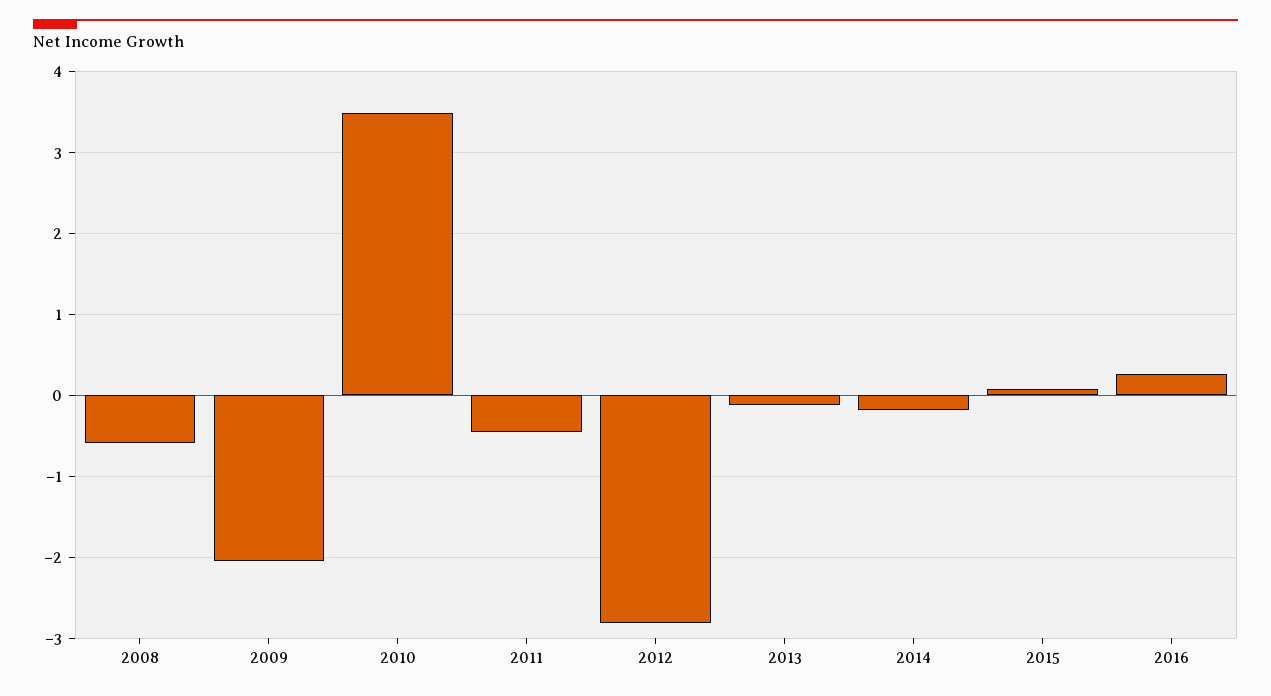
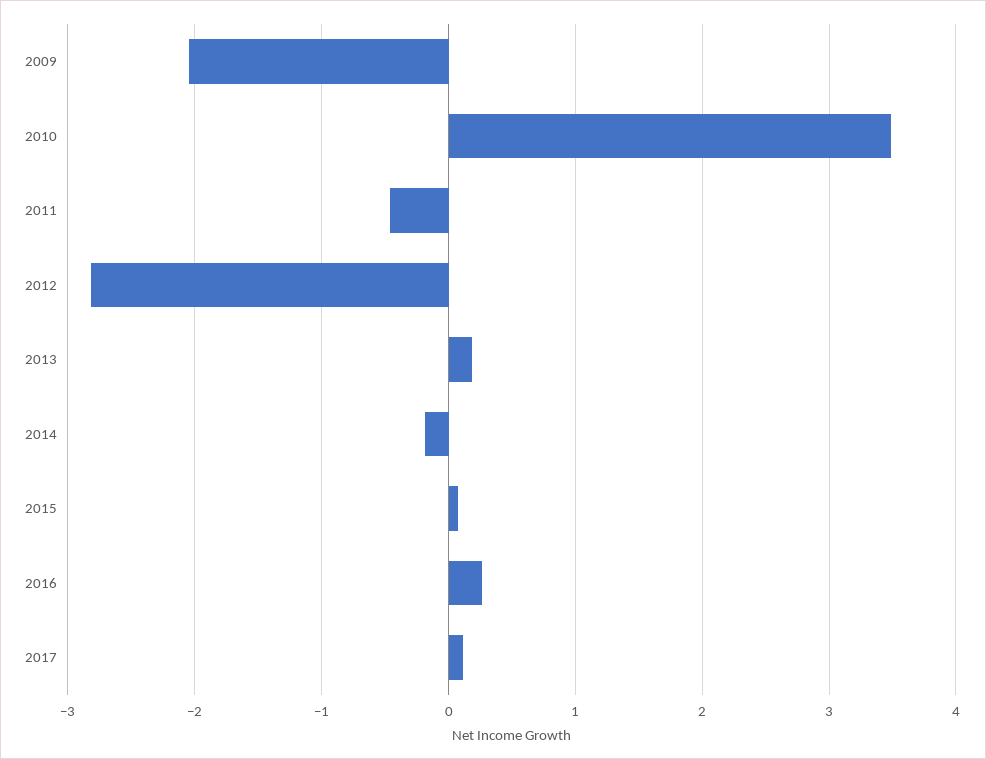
2008: -0.6 -> none
2013: -0.1 -> 0.2
2017: none -> 0.1

